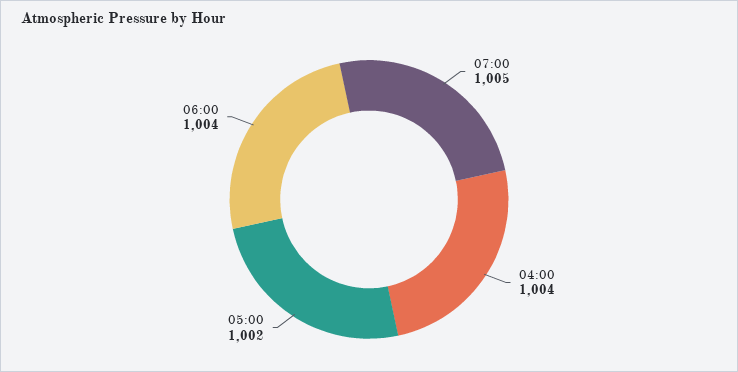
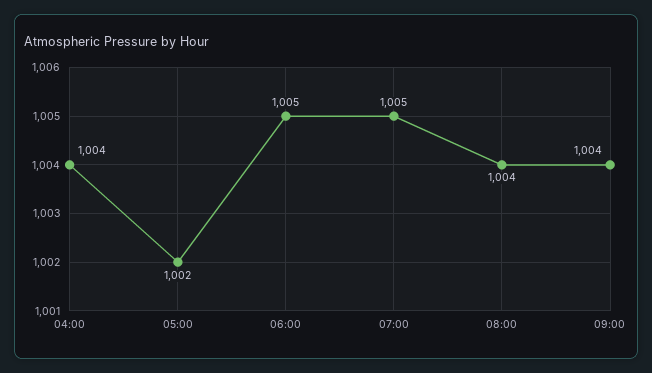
06:00: 1004 -> 1005
08:00: none -> 1004
09:00: none -> 1004

